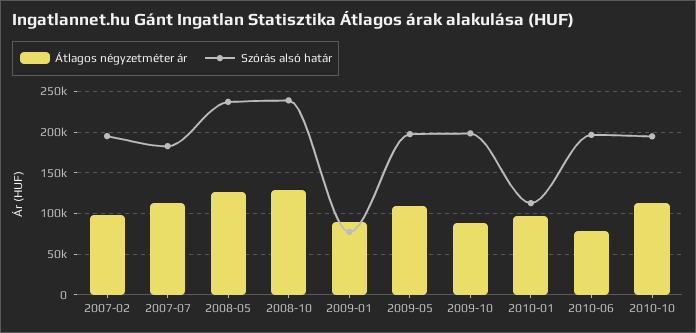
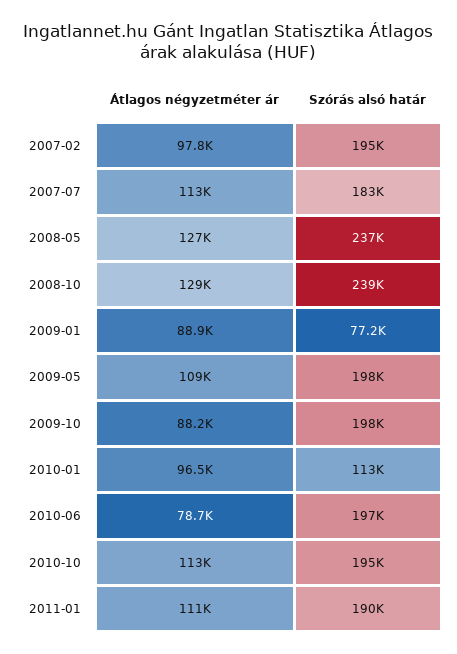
Átlagos négyzetméter ár, 2011-01: none -> 111000
Szórás alsó határ, 2011-01: none -> 190000

